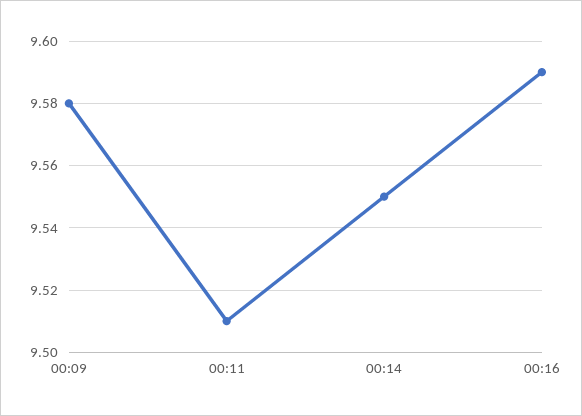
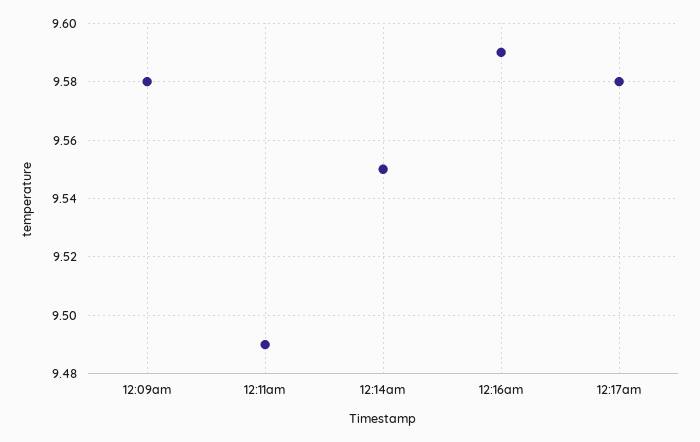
00:11: 9.51 -> 9.49
12:17am: none -> 9.58

